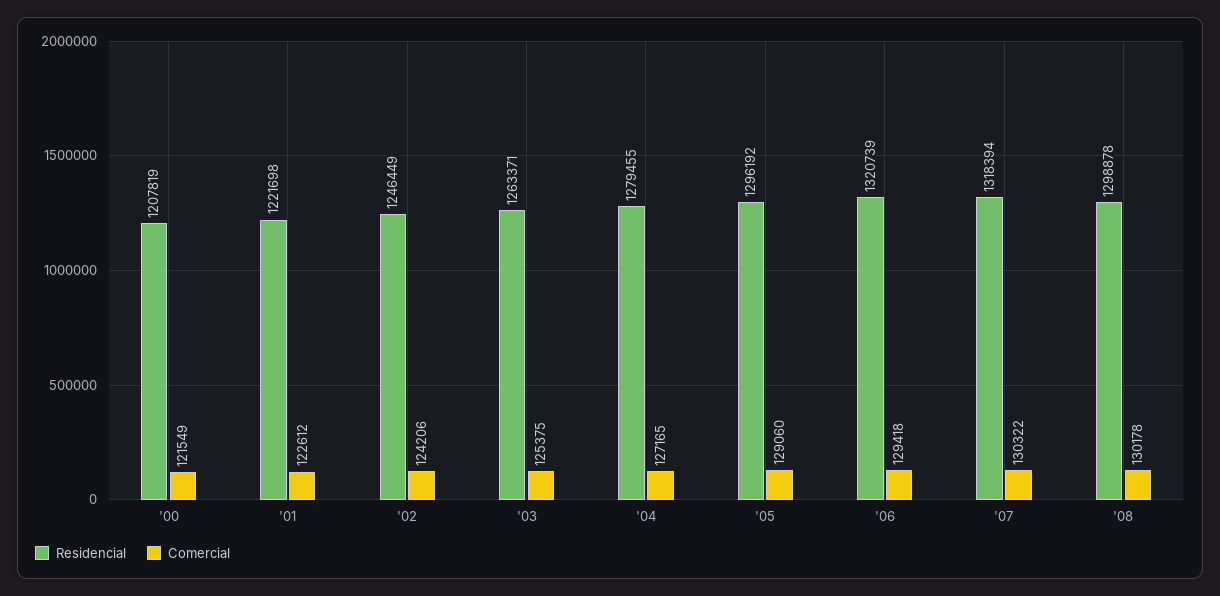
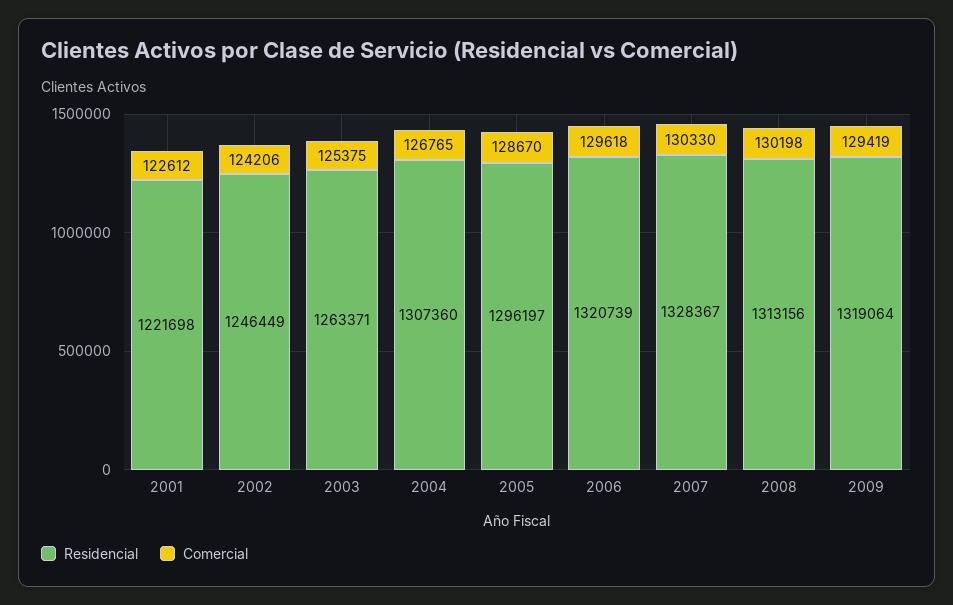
Residencial, '00: 1207819 -> none
Comercial, '00: 121549 -> none
Residencial, '04: 1279455 -> 1307360
Comercial, '04: 127165 -> 126765
Residencial, '05: 1296192 -> 1296197
Comercial, '05: 129060 -> 128670
Comercial, '06: 129418 -> 129618
Residencial, '07: 1318394 -> 1328367
Comercial, '07: 130322 -> 130330
Residencial, '08: 1298878 -> 1313156
Comercial, '08: 130178 -> 130198
Residencial, 2009: none -> 1319064
Comercial, 2009: none -> 129419

